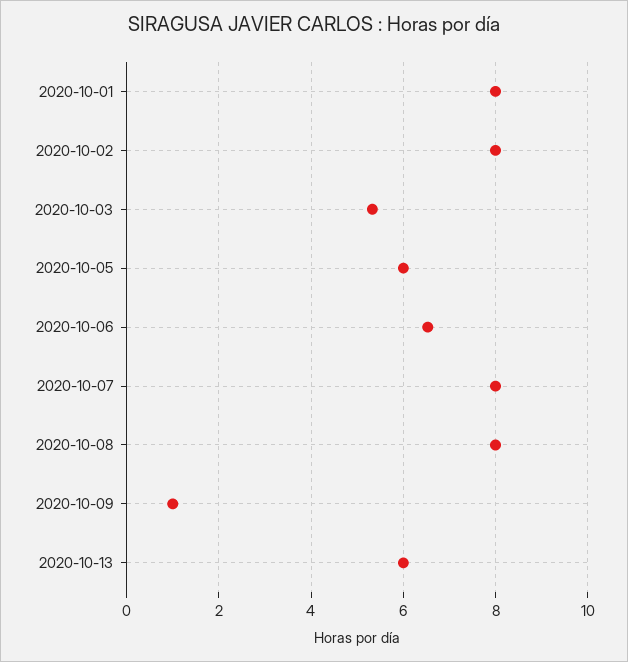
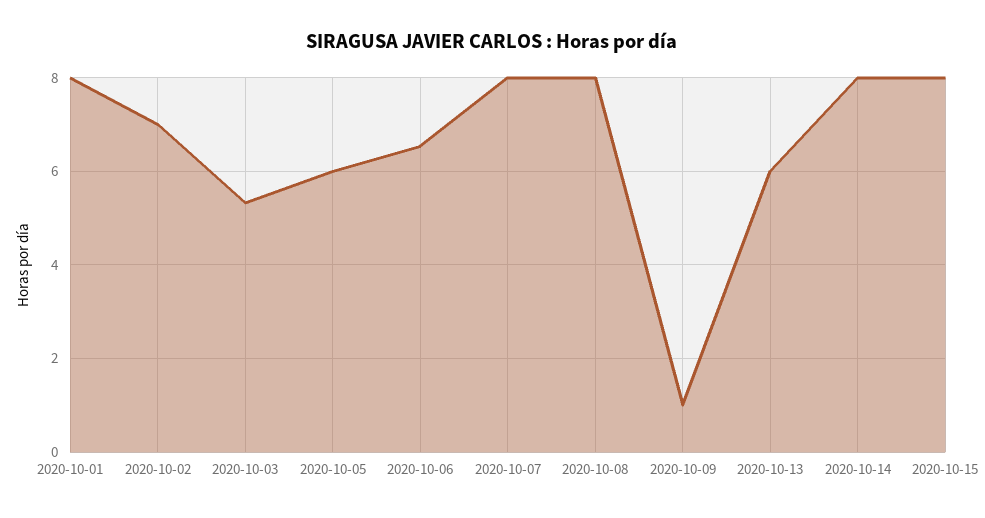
2020-10-02: 8 -> 7
2020-10-14: none -> 8
2020-10-15: none -> 8

